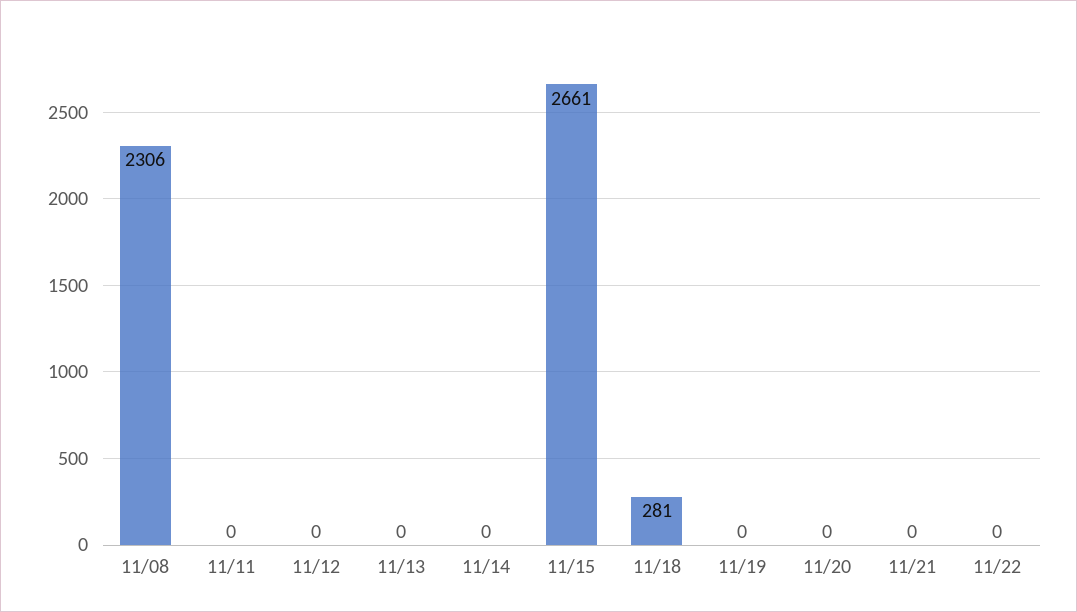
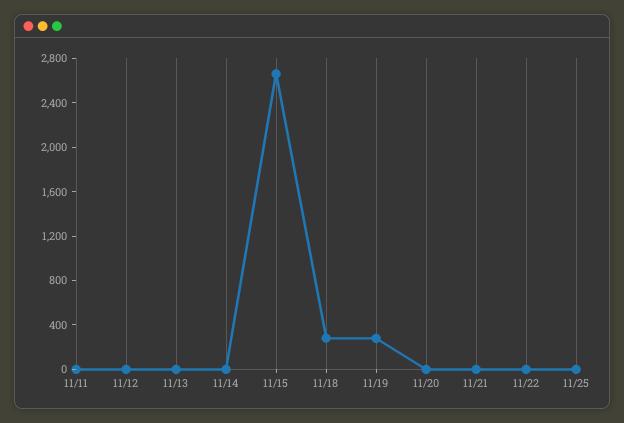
11/08: 2306 -> none
11/19: 0 -> 300
11/25: none -> 0

